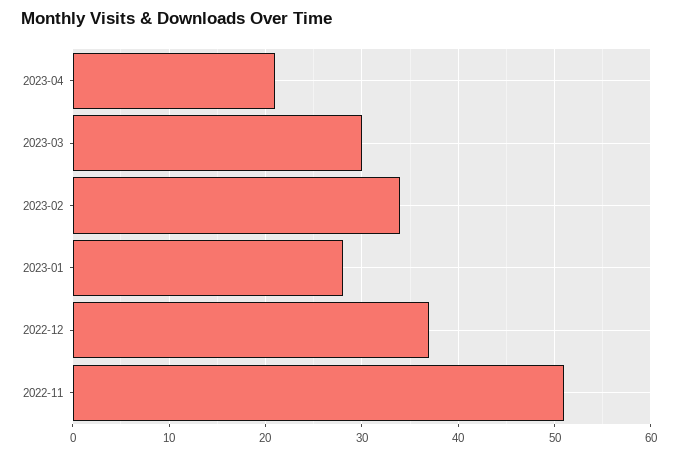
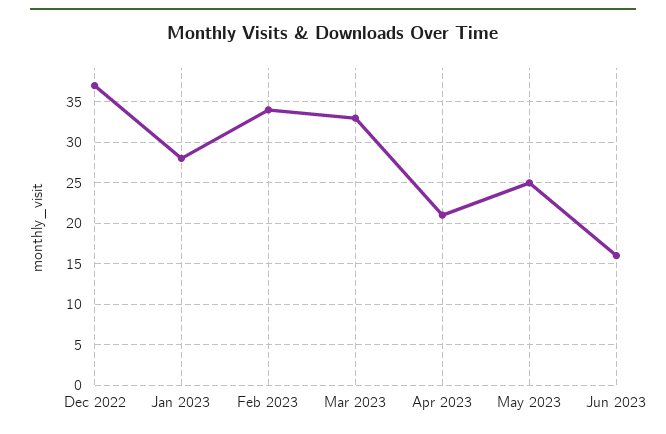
2023-03: 30 -> 33
2022-11: 51 -> none
May 2023: none -> 25
Jun 2023: none -> 16

